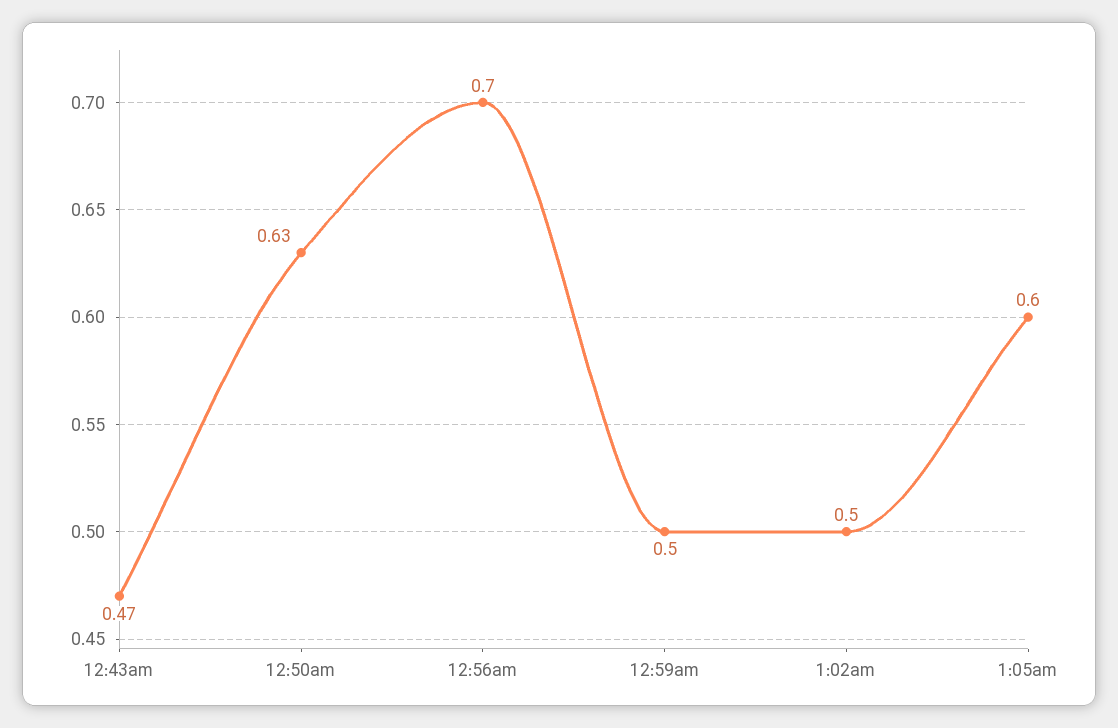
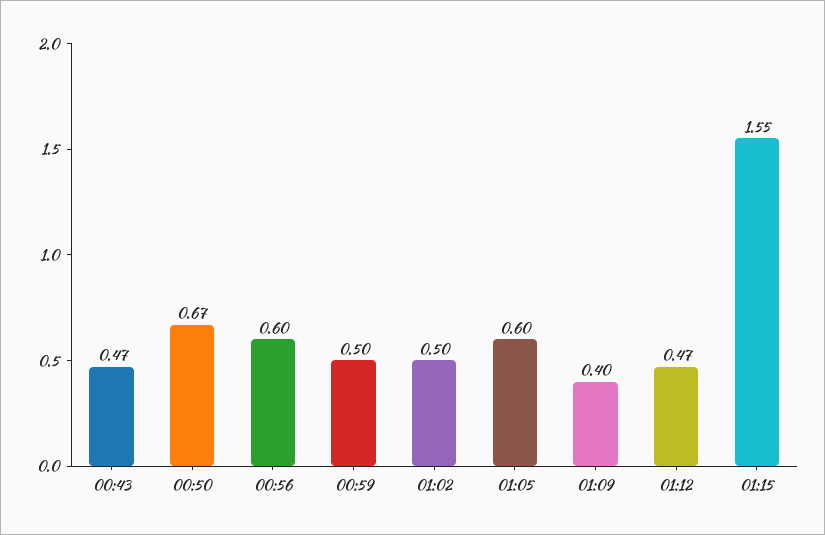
12:50am: 0.63 -> 0.67
12:56am: 0.7 -> 0.6
01:09: none -> 0.4
01:12: none -> 0.47
01:15: none -> 1.55

